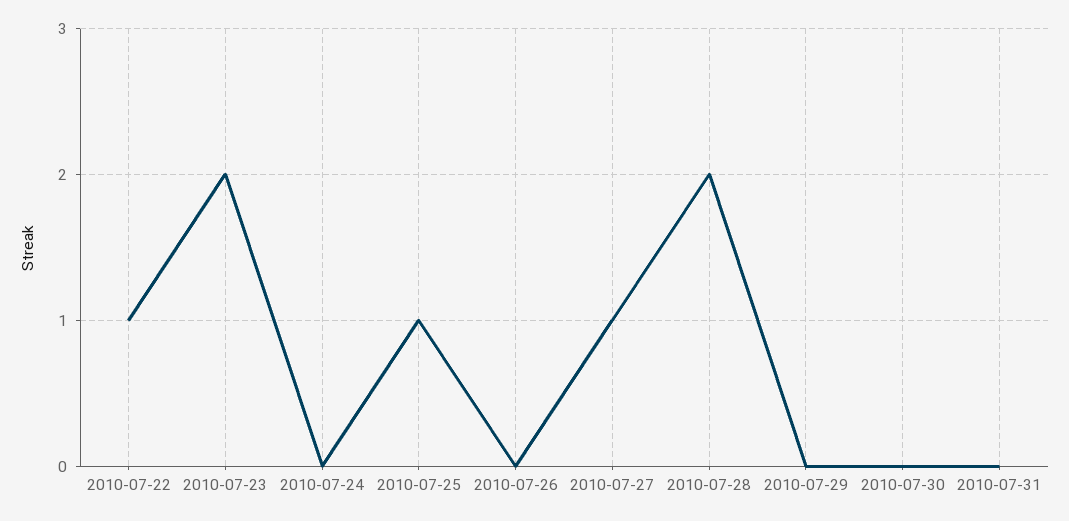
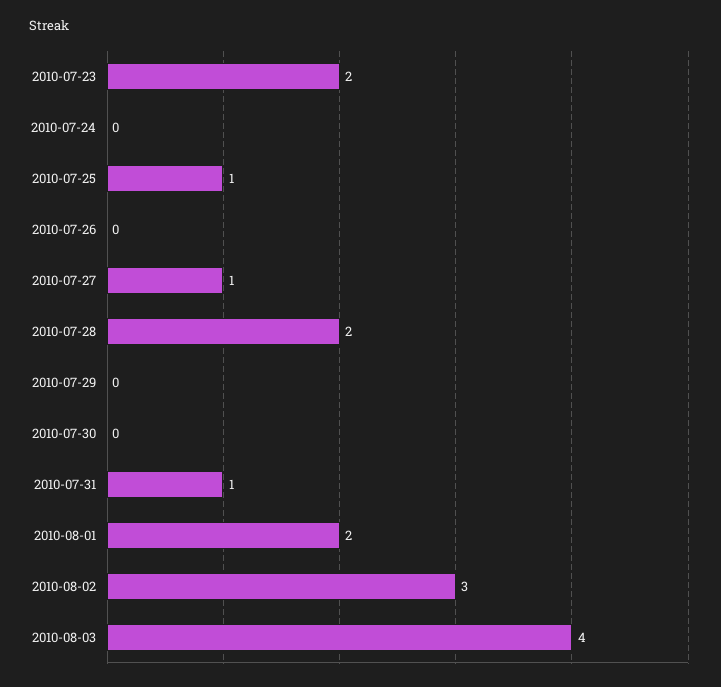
2010-07-22: 1 -> none
2010-07-31: 0 -> 1
2010-08-01: none -> 2
2010-08-02: none -> 3
2010-08-03: none -> 4

